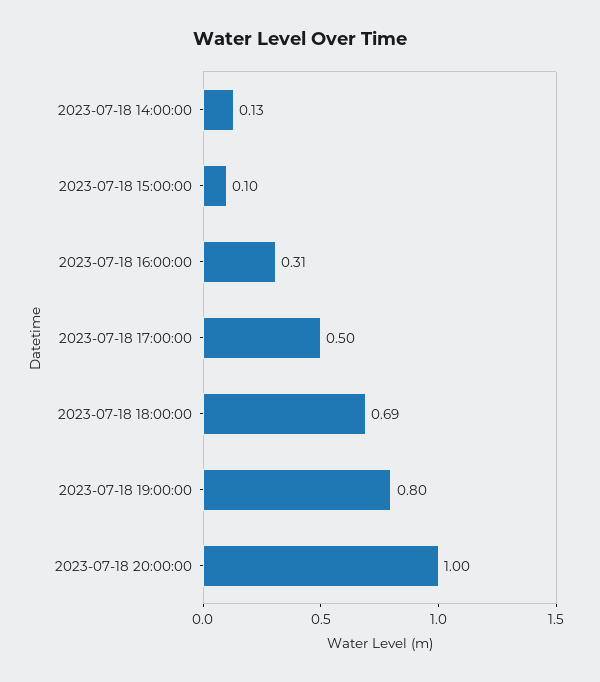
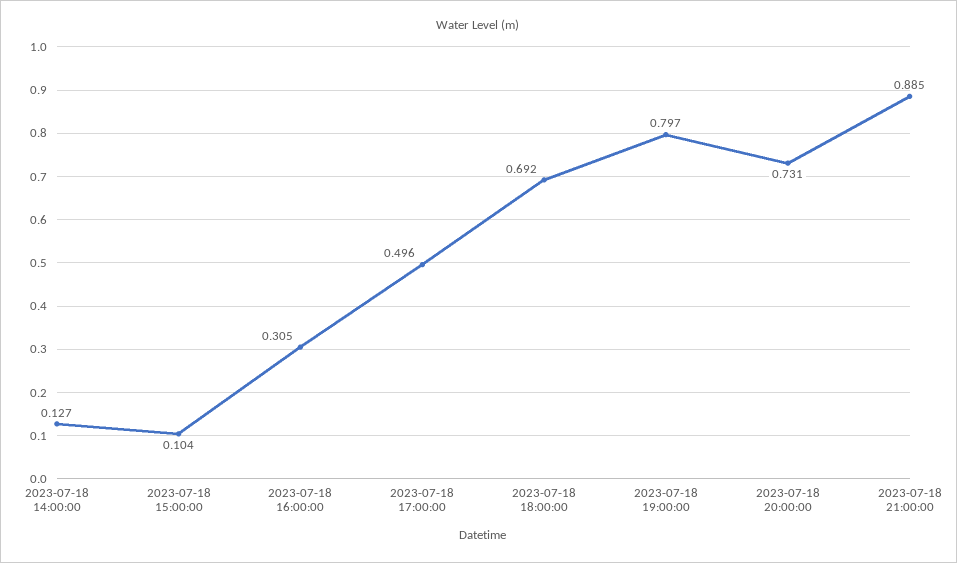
2023-07-18 20:00:00: 1 -> 0.731
2023-07-18 21:00:00: none -> 0.885

